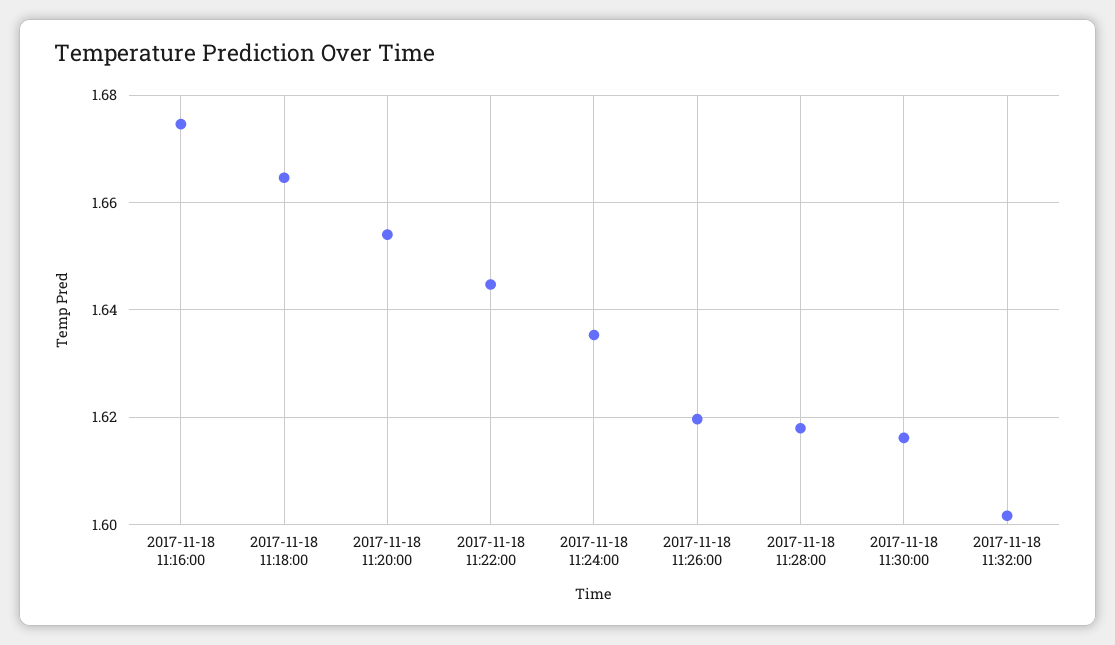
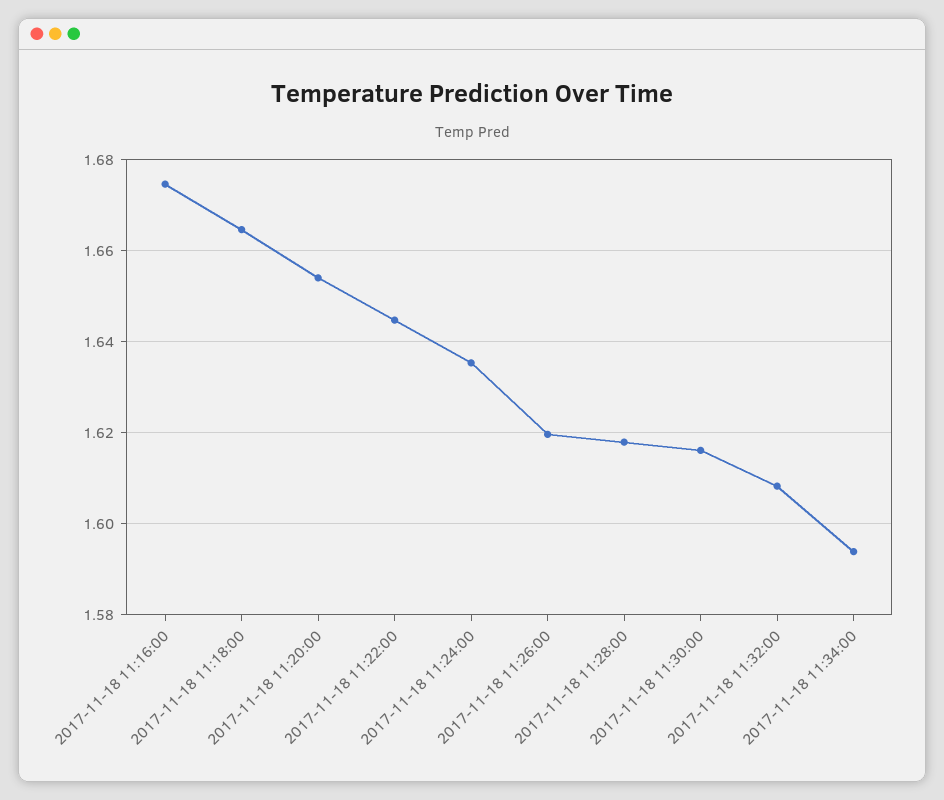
2017-11-18 11:32:00: 1.602 -> 1.608
2017-11-18 11:34:00: none -> 1.594

